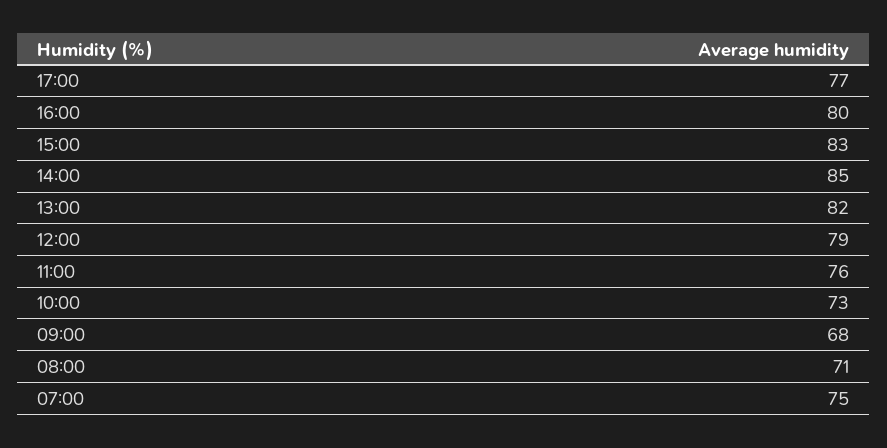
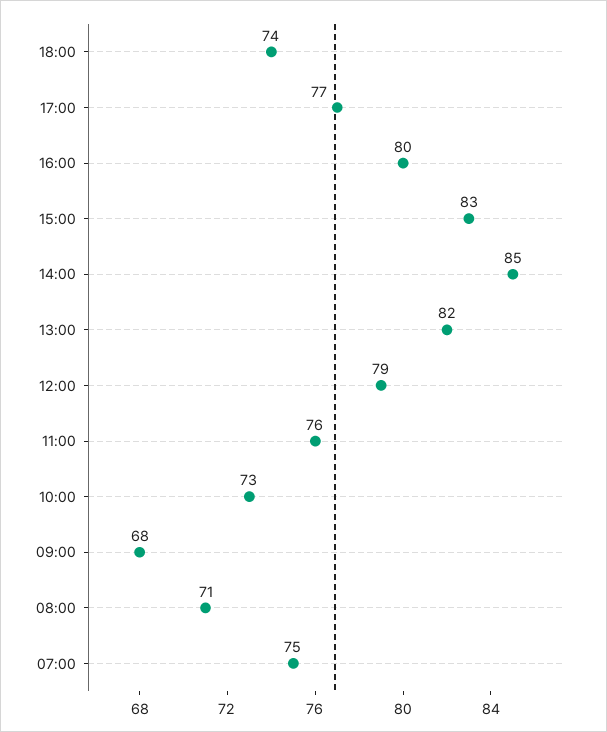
18:00: none -> 74

